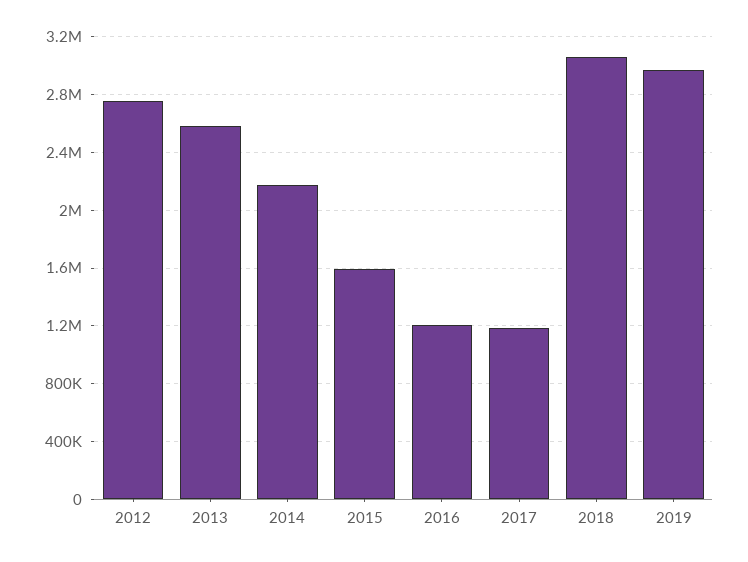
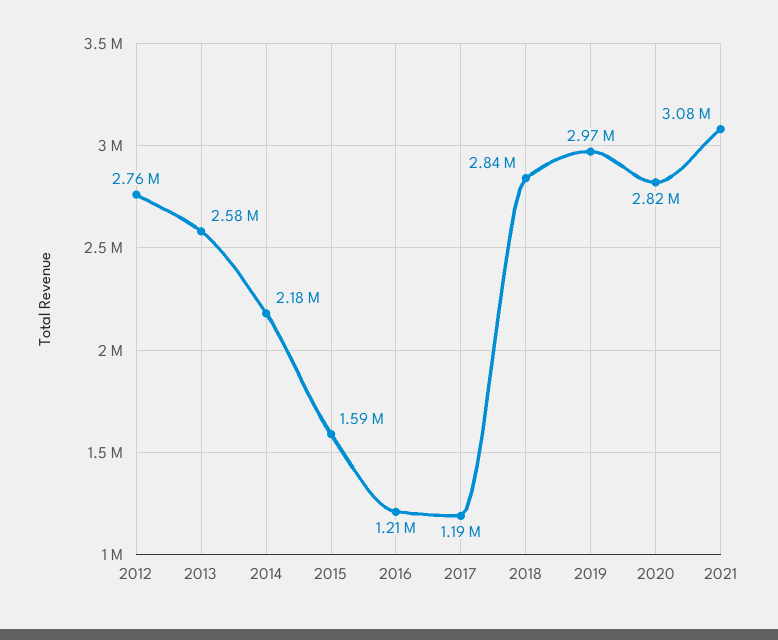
2018: 3050000 -> 2840000
2020: none -> 2820000
2021: none -> 3080000

